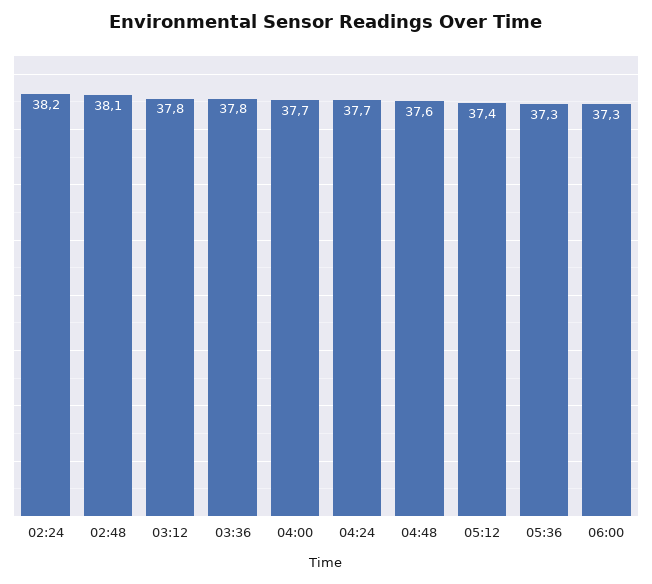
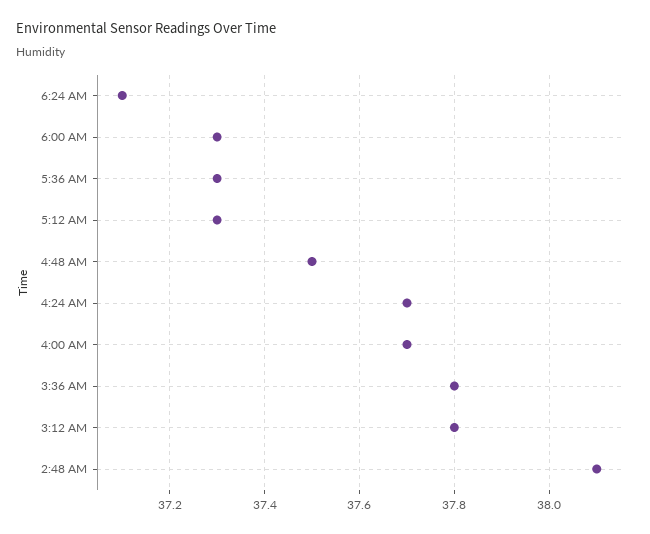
02:24: 38.2 -> none
04:48: 37.6 -> 37.5
05:12: 37.4 -> 37.3
6:24 AM: none -> 37.1

